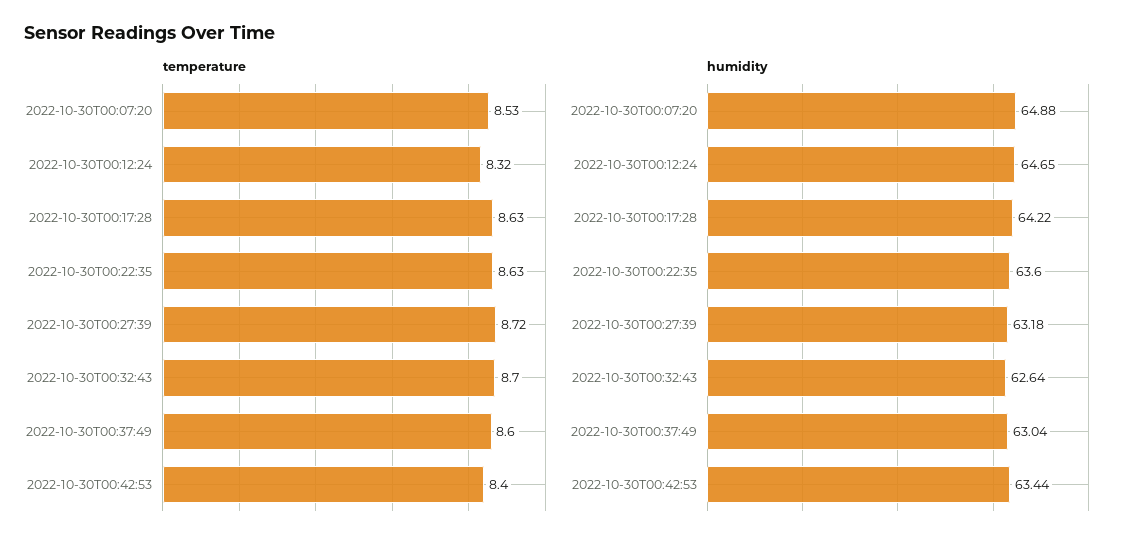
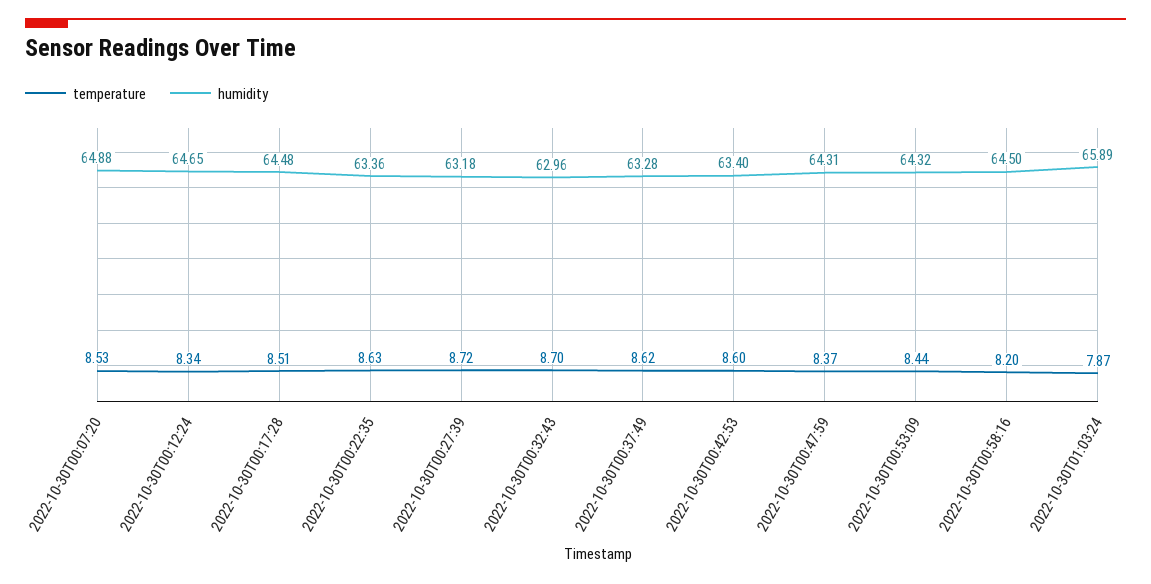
temperature, 2022-10-30T00:12:24: 8.32 -> 8.34
temperature, 2022-10-30T00:17:28: 8.63 -> 8.51
temperature, 2022-10-30T00:37:49: 8.6 -> 8.62
temperature, 2022-10-30T00:42:53: 8.4 -> 8.6
humidity, 2022-10-30T00:17:28: 64.22 -> 64.48
humidity, 2022-10-30T00:22:35: 63.6 -> 63.36
humidity, 2022-10-30T00:32:43: 62.64 -> 62.96
humidity, 2022-10-30T00:37:49: 63.04 -> 63.28
humidity, 2022-10-30T00:42:53: 63.44 -> 63.4
temperature, 2022-10-30T00:47:59: none -> 8.37
humidity, 2022-10-30T00:47:59: none -> 64.31
temperature, 2022-10-30T00:53:09: none -> 8.44
humidity, 2022-10-30T00:53:09: none -> 64.32
temperature, 2022-10-30T00:58:16: none -> 8.2
humidity, 2022-10-30T00:58:16: none -> 64.5
temperature, 2022-10-30T01:03:24: none -> 7.87
humidity, 2022-10-30T01:03:24: none -> 65.89

